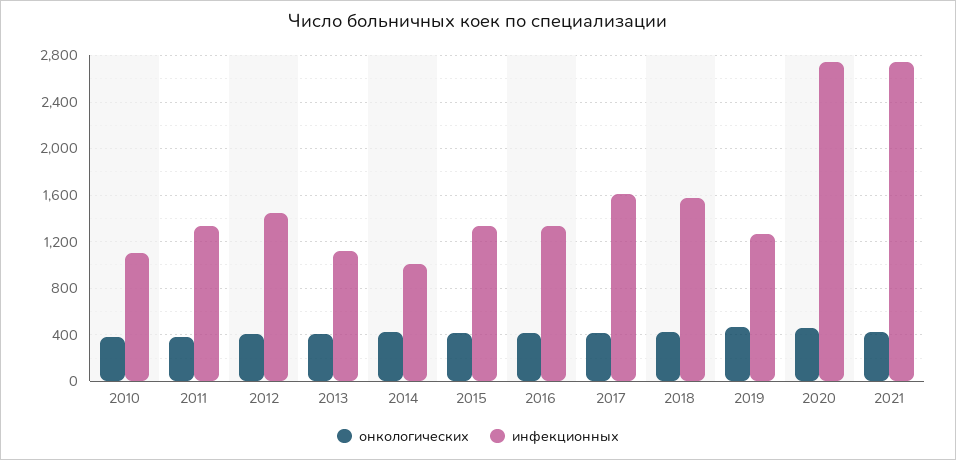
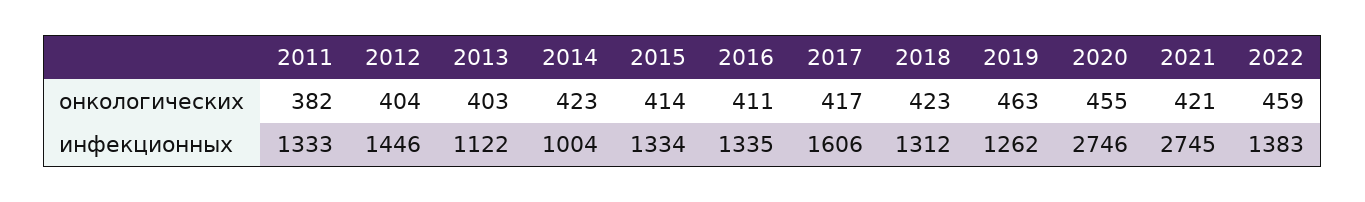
онкологических, 2010: 400 -> none
инфекционных, 2010: 1100 -> none
инфекционных, 2018: 1600 -> 1312
онкологических, 2022: none -> 459
инфекционных, 2022: none -> 1383

